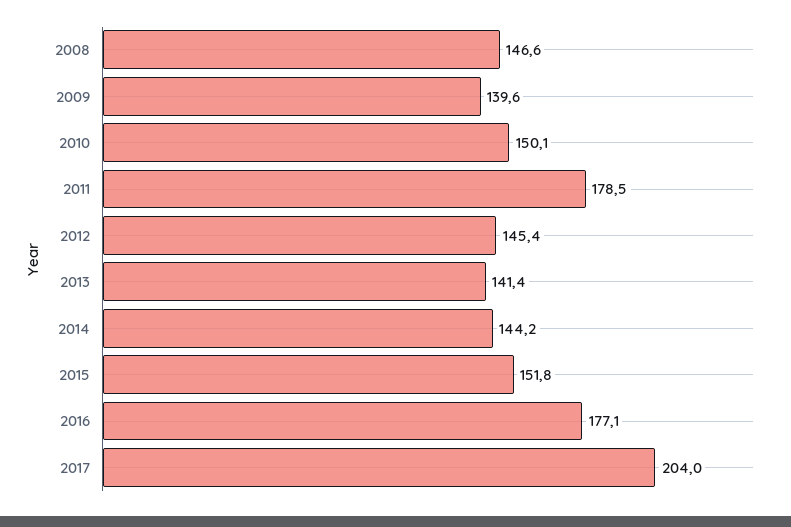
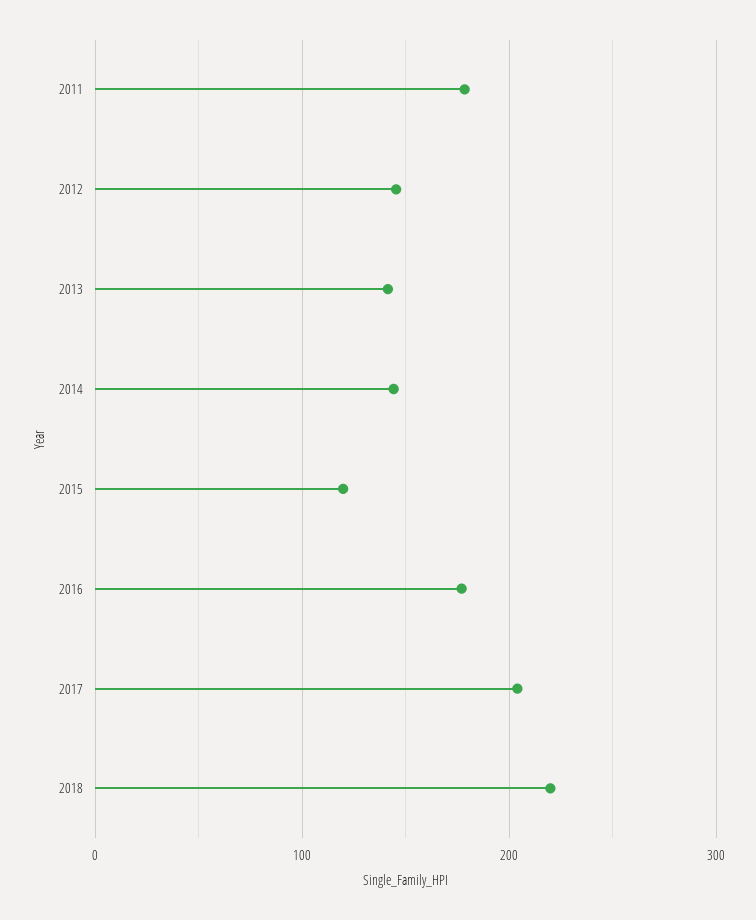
2008: 146.6 -> none
2009: 139.6 -> none
2010: 150.1 -> none
2015: 151.8 -> 120
2018: none -> 220

